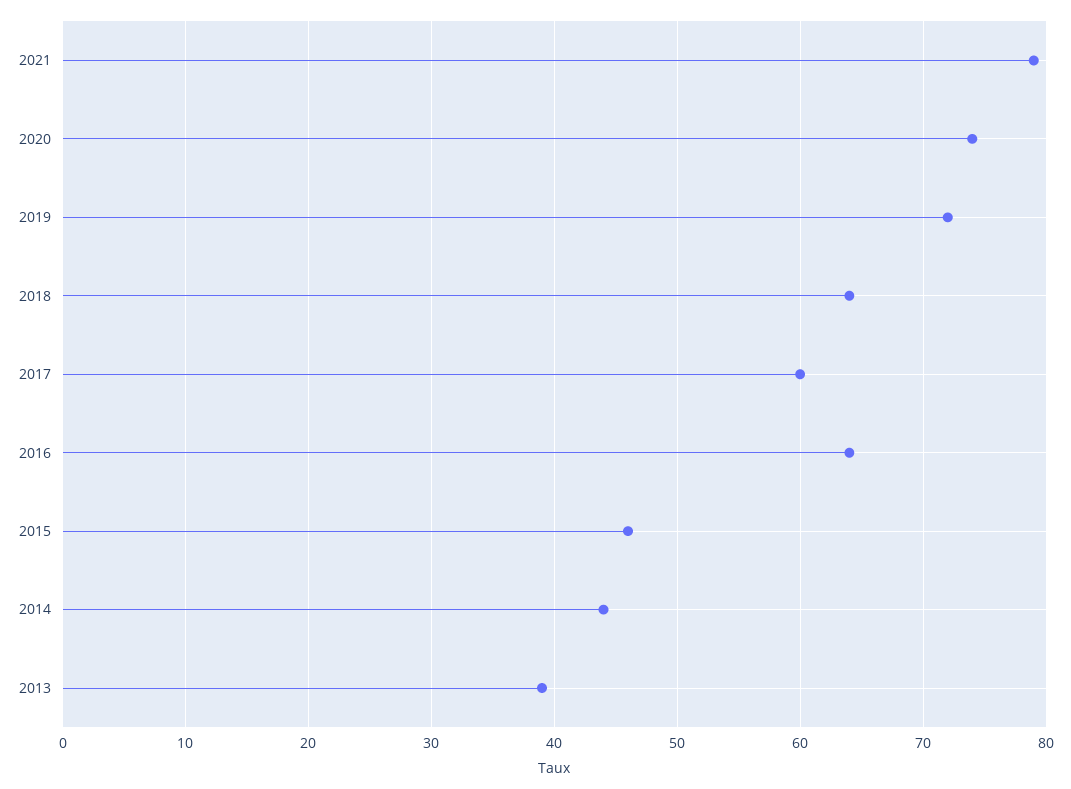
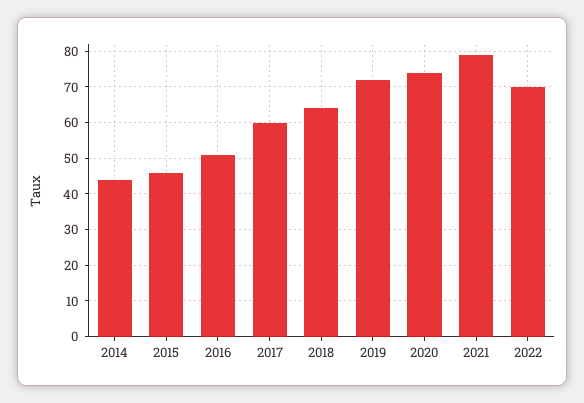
2016: 64 -> 50
2013: 39 -> none
2022: none -> 70

